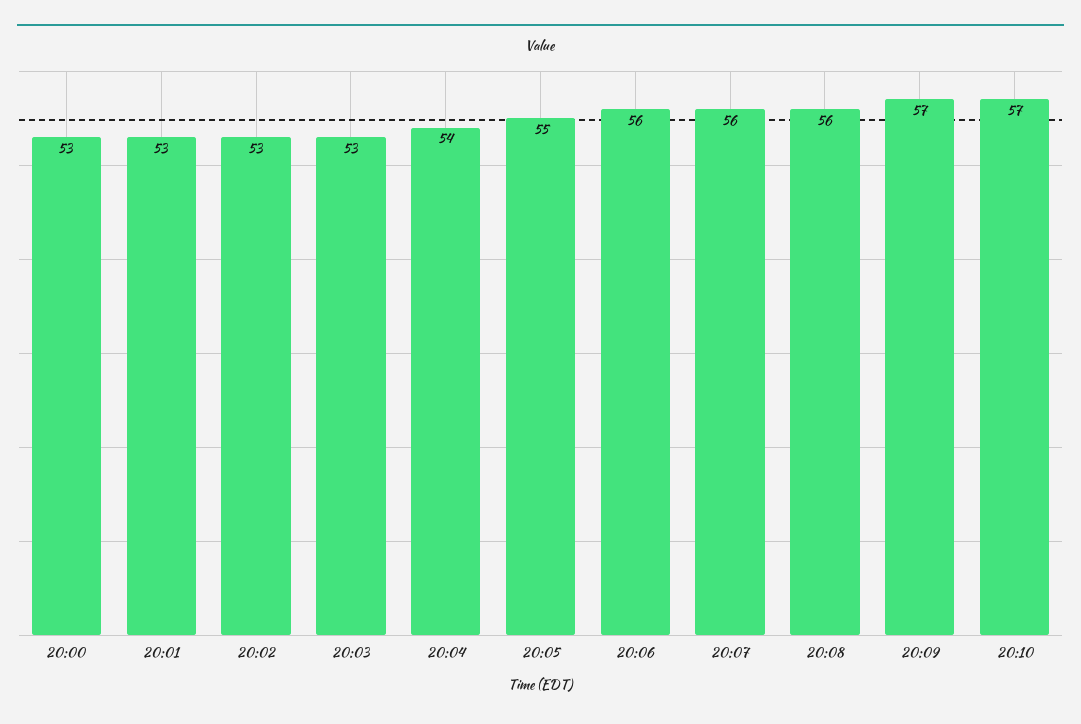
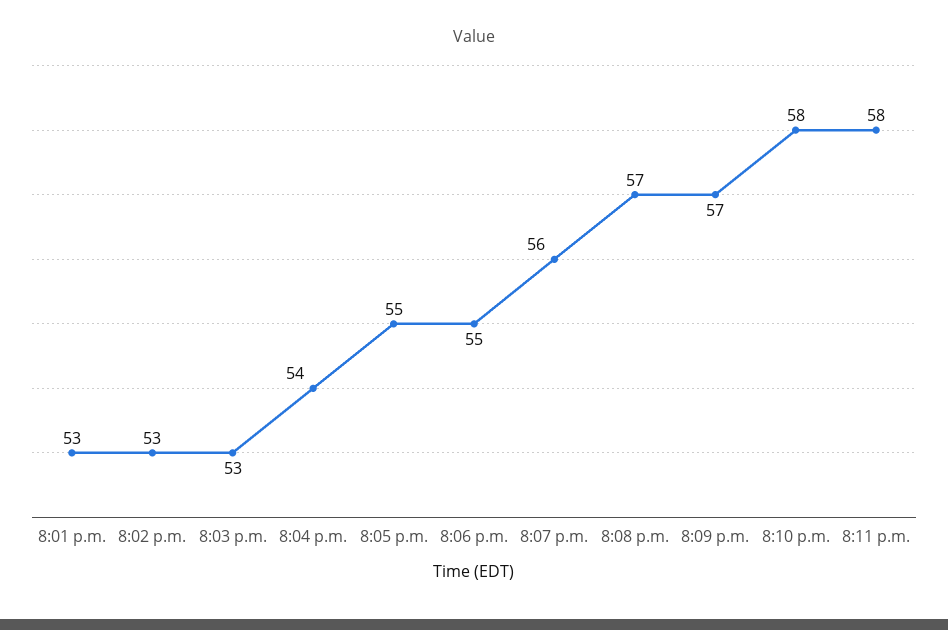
20:00: 53 -> none
20:06: 56 -> 55
20:08: 56 -> 57
20:10: 57 -> 58
8:11 p.m.: none -> 58

